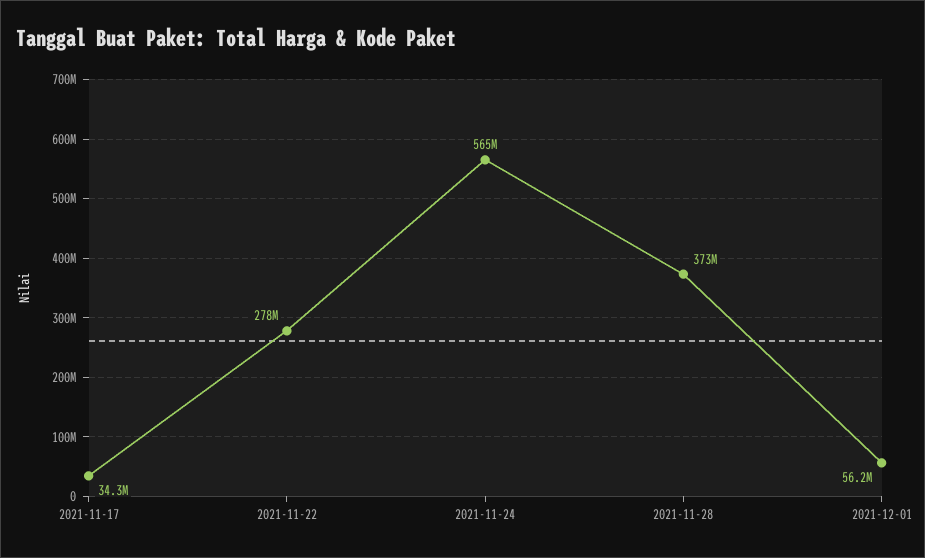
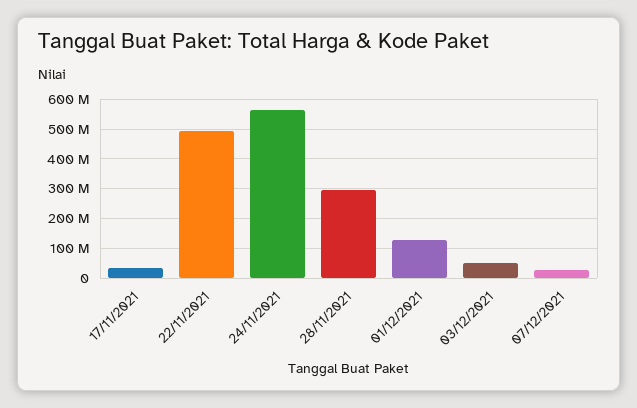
2021-11-22: 278000000 -> 500000000
2021-11-28: 373000000 -> 300000000
2021-12-01: 56200000 -> 125000000
03/12/2021: none -> 50000000
07/12/2021: none -> 25000000

